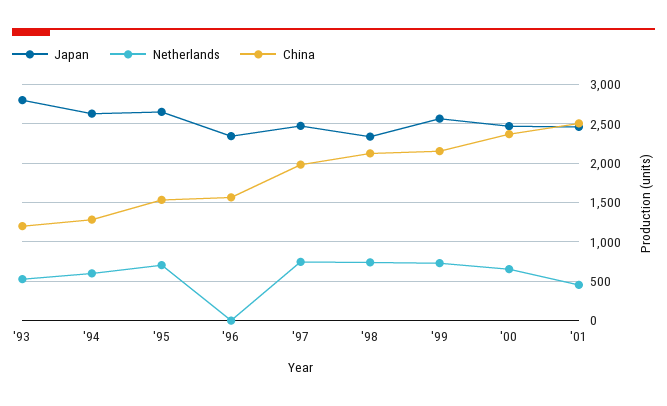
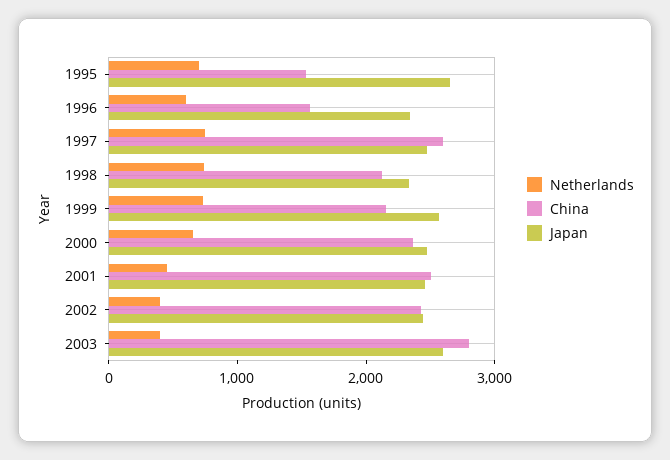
Japan, '93: 2800 -> none
Netherlands, '93: 500 -> none
China, '93: 1200 -> none
Japan, '94: 2600 -> none
Netherlands, '94: 600 -> none
China, '94: 1300 -> none
Netherlands, '96: 0 -> 600
China, '97: 2000 -> 2600
Netherlands, 2002: none -> 400
China, 2002: none -> 2400
Japan, 2002: none -> 2400
Netherlands, 2003: none -> 400
China, 2003: none -> 2800
Japan, 2003: none -> 2600

